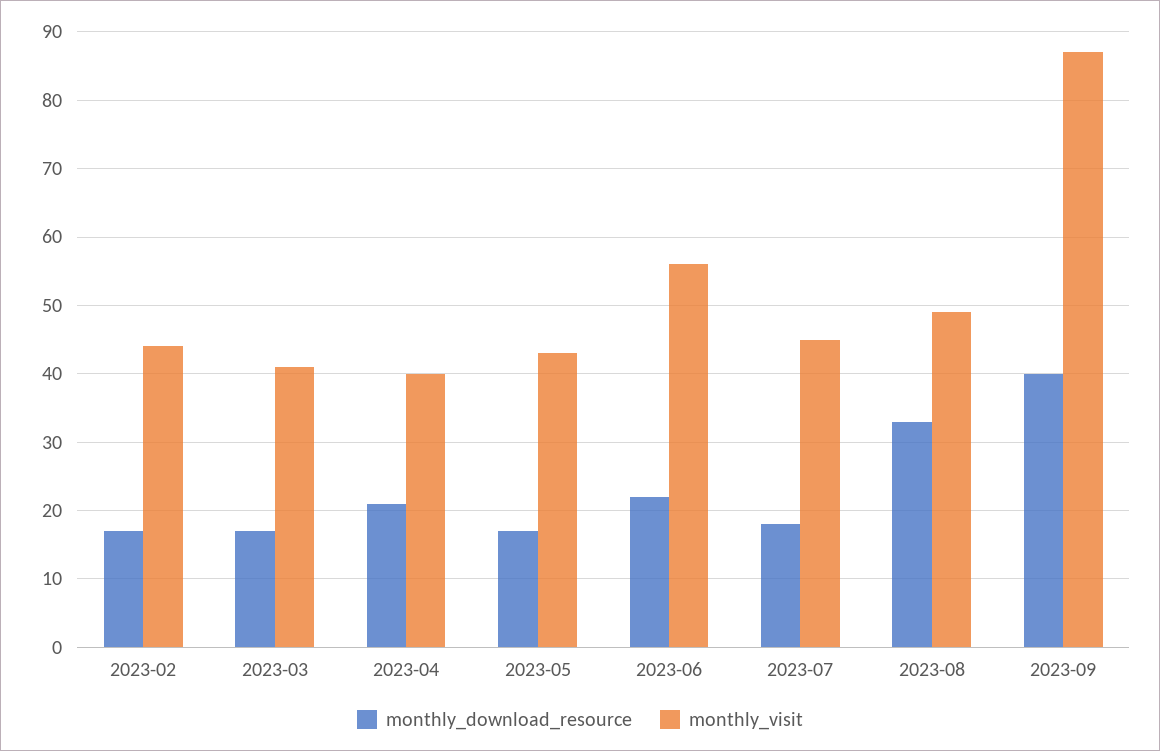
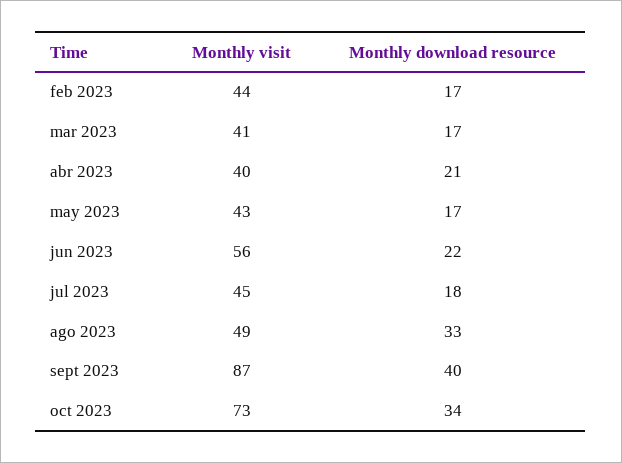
monthly_visit, oct 2023: none -> 73
monthly_download_resource, oct 2023: none -> 34

